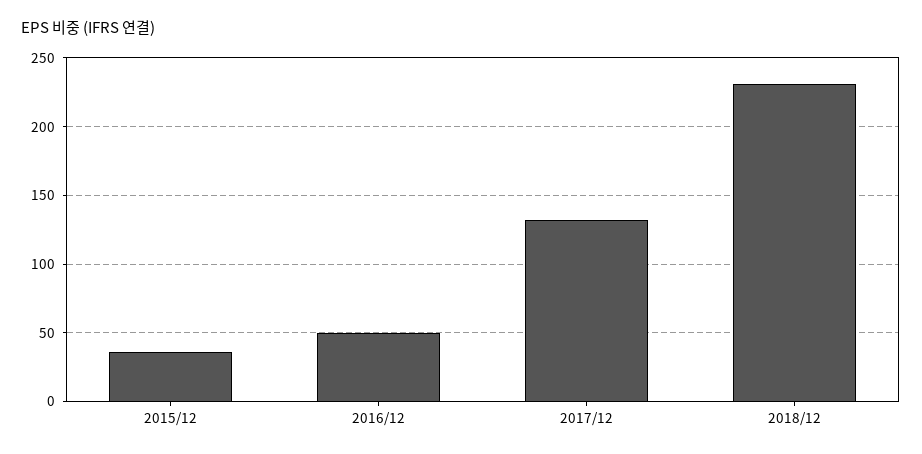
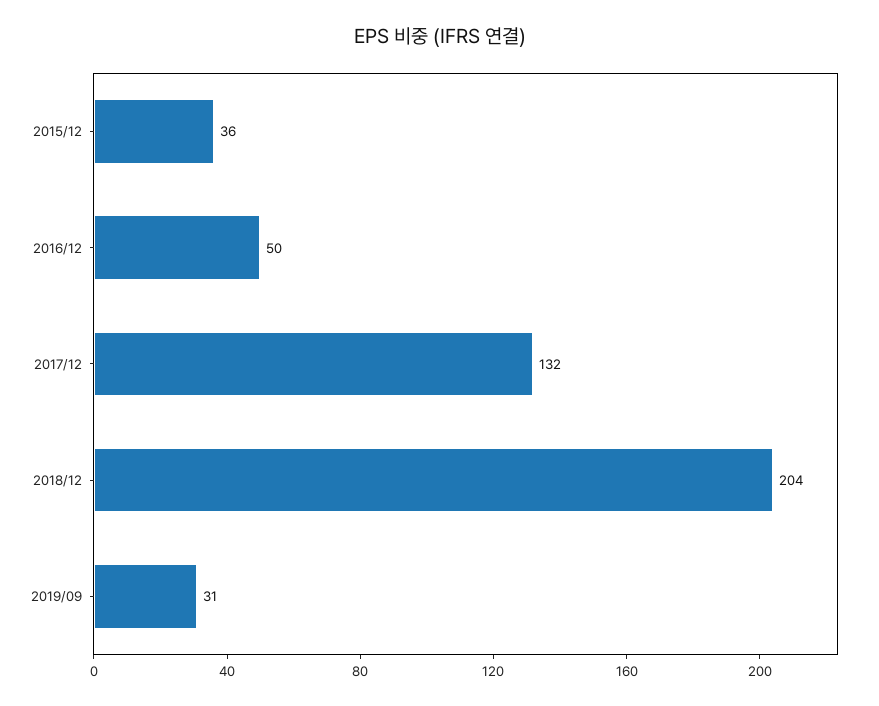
2018/12: 230 -> 204
2019/09: none -> 31

